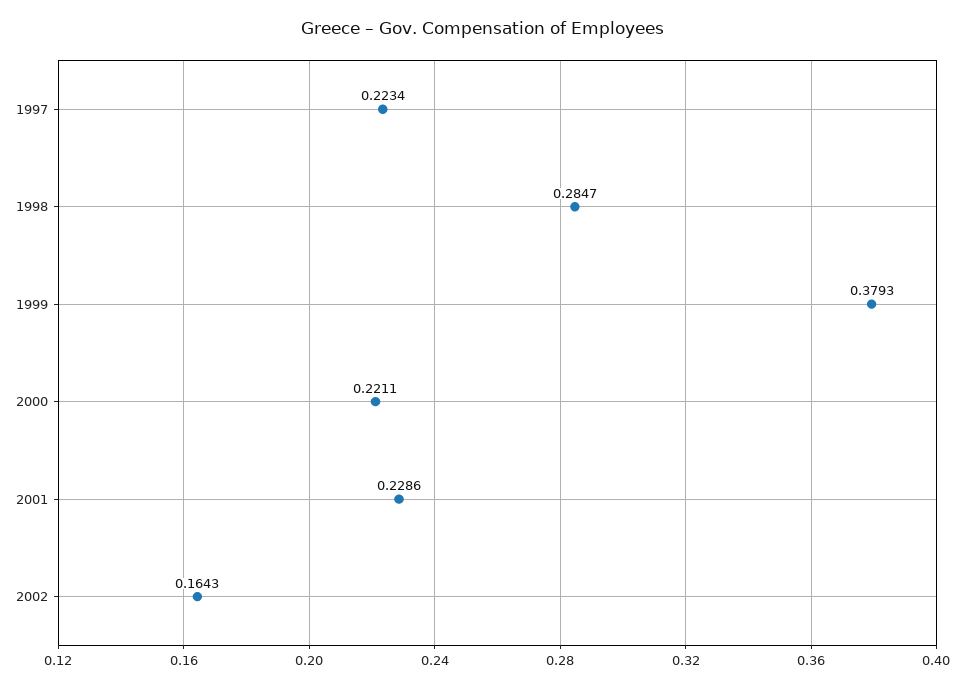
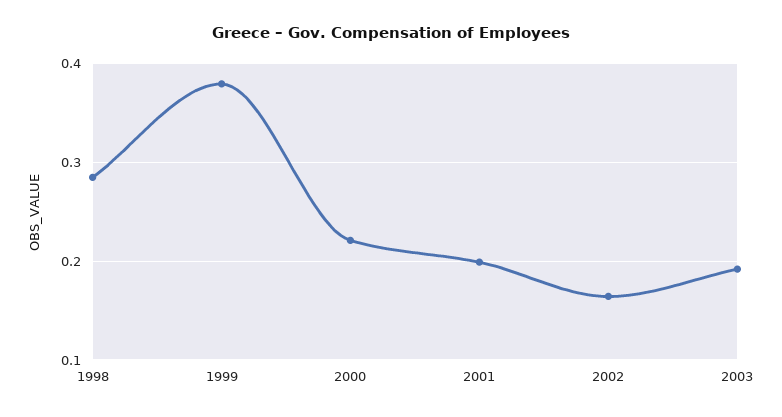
1997: 0.2234 -> none
2001: 0.2286 -> 0.2
2003: none -> 0.19

